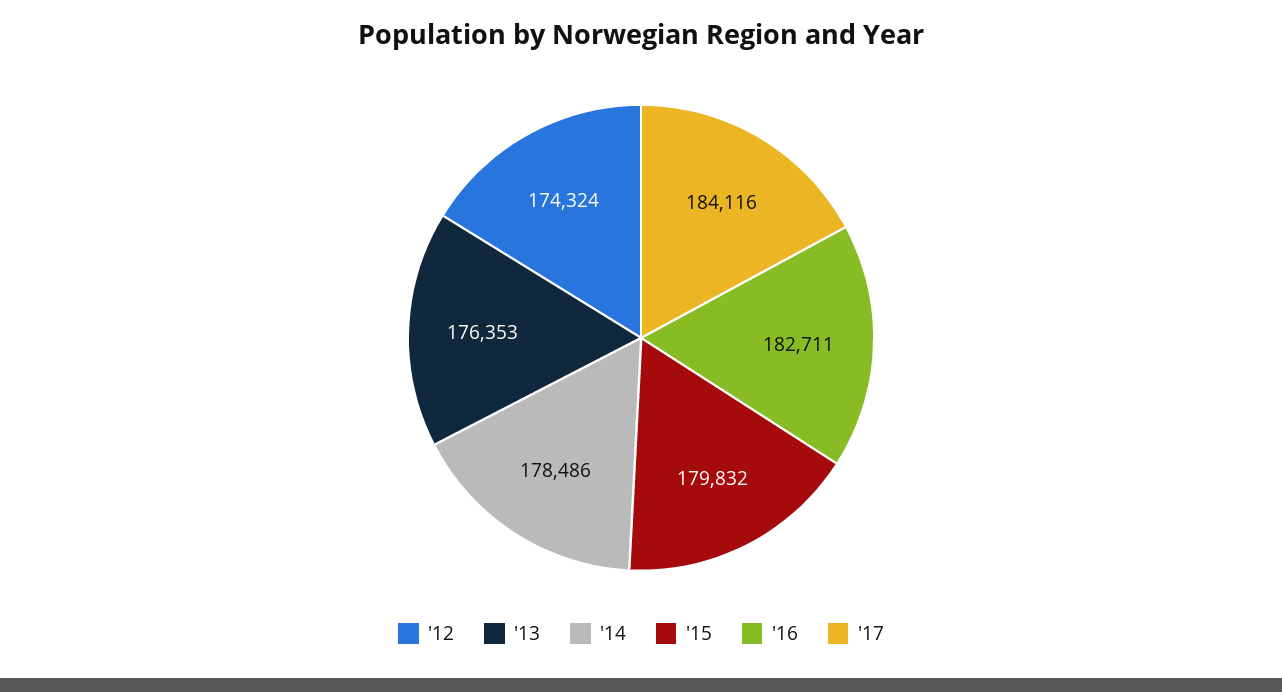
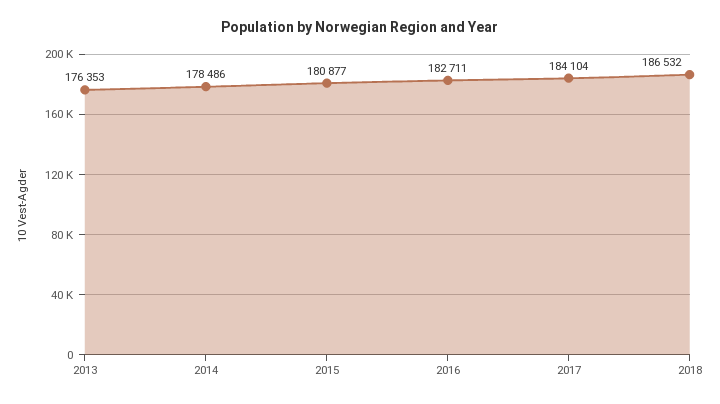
'12: 174324 -> none
'15: 179832 -> 180877
'17: 184116 -> 184104
2018: none -> 186532

